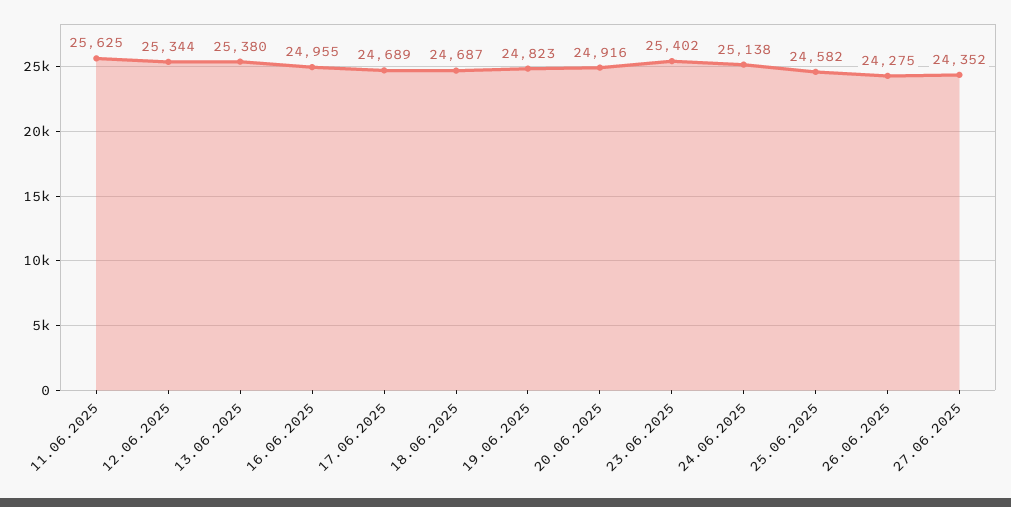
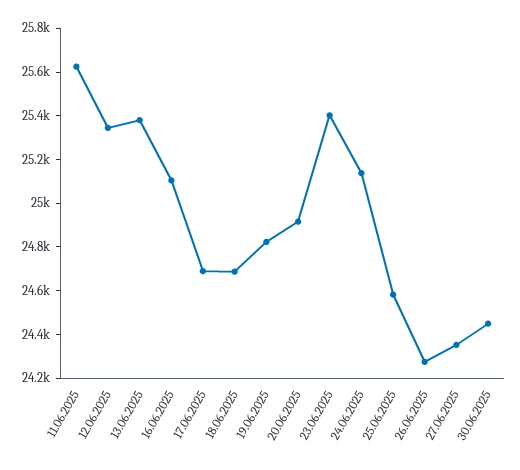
16.06.2025: 24955 -> 25100
30.06.2025: none -> 24450

